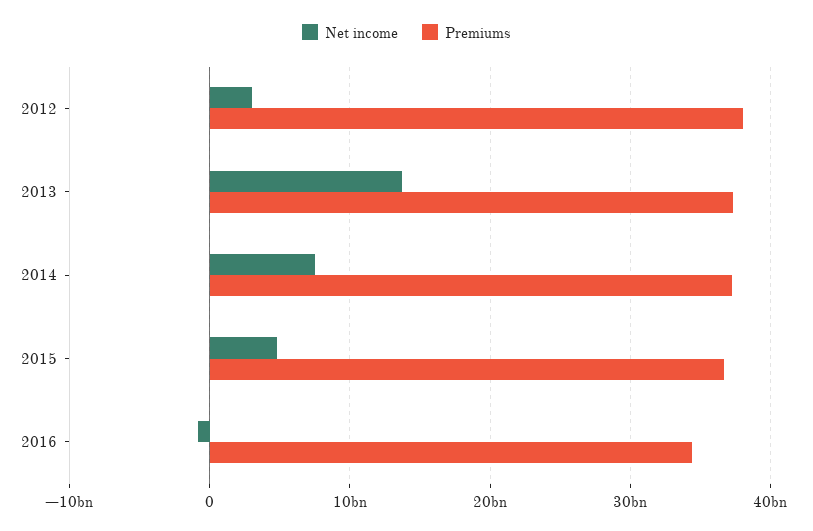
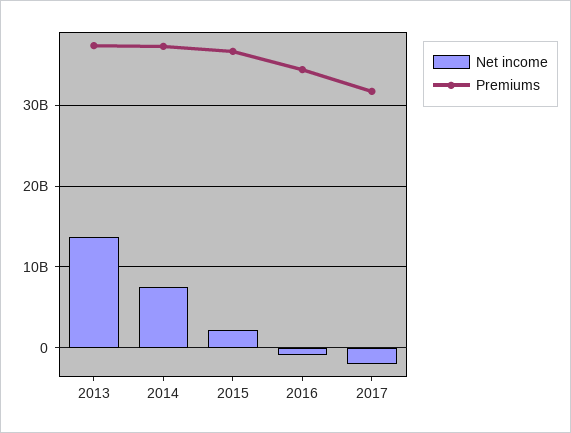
Net income, 2012: 3000000000 -> none
Premiums, 2012: 38000000000 -> none
Net income, 2015: 5000000000 -> 2000000000
Net income, 2017: none -> -2000000000
Premiums, 2017: none -> 32000000000

